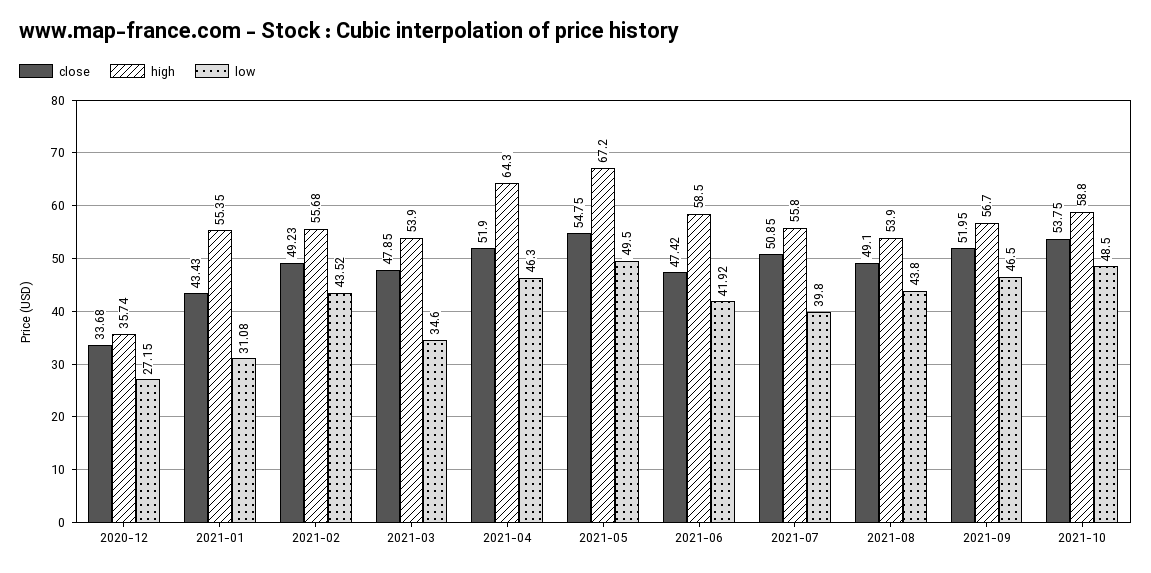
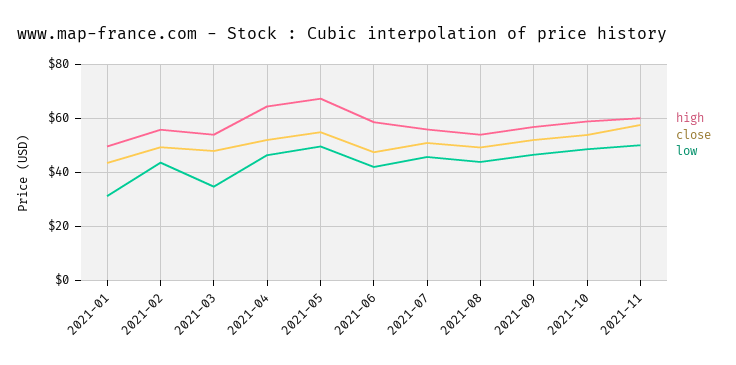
close, 2020-12: 33.68 -> none
high, 2020-12: 35.74 -> none
low, 2020-12: 27.15 -> none
high, 2021-01: 55.35 -> 50
low, 2021-07: 39.8 -> 45
high, 2021-11: none -> 60
close, 2021-11: none -> 57.5
low, 2021-11: none -> 50

